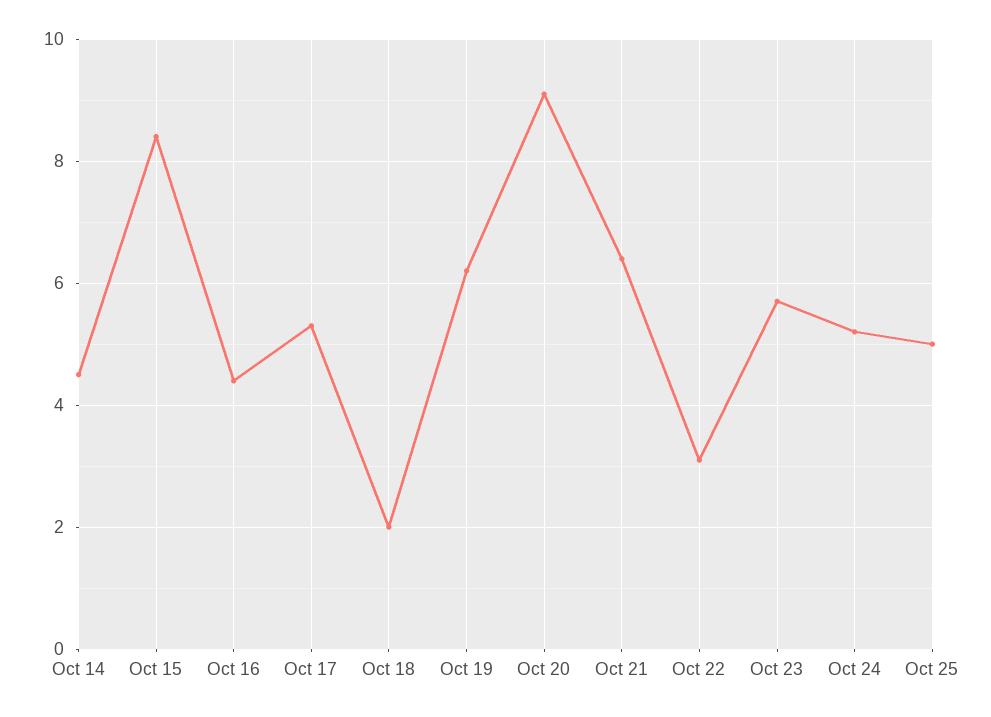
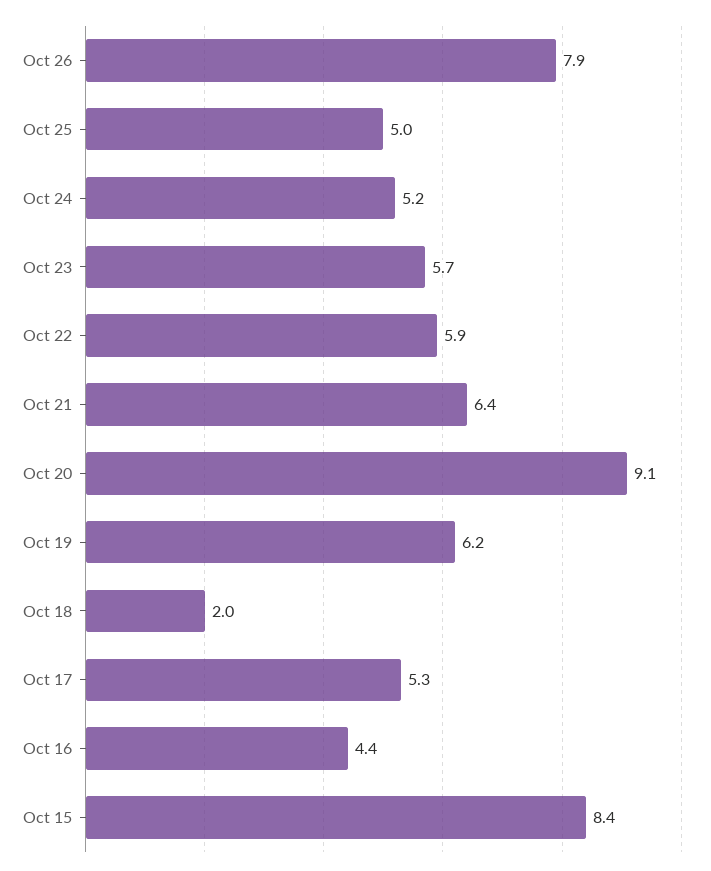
Oct 14: 4.5 -> none
Oct 22: 3 -> 5.9
Oct 26: none -> 7.9

